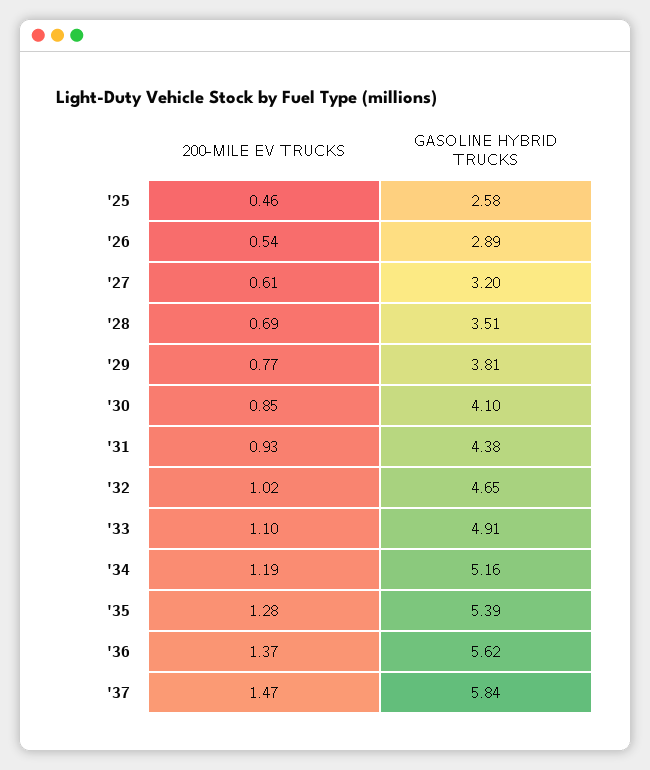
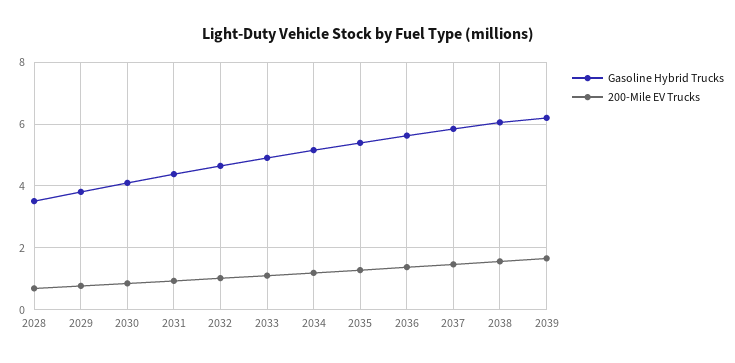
200-MILE EV TRUCKS, '25: 0.46 -> none
GASOLINE HYBRID TRUCKS, '25: 2.58 -> none
200-MILE EV TRUCKS, '26: 0.54 -> none
GASOLINE HYBRID TRUCKS, '26: 2.89 -> none
200-MILE EV TRUCKS, '27: 0.61 -> none
GASOLINE HYBRID TRUCKS, '27: 3.2 -> none
GASOLINE HYBRID TRUCKS, 2038: none -> 6
200-MILE EV TRUCKS, 2038: none -> 1.6
GASOLINE HYBRID TRUCKS, 2039: none -> 6.2
200-MILE EV TRUCKS, 2039: none -> 1.6

